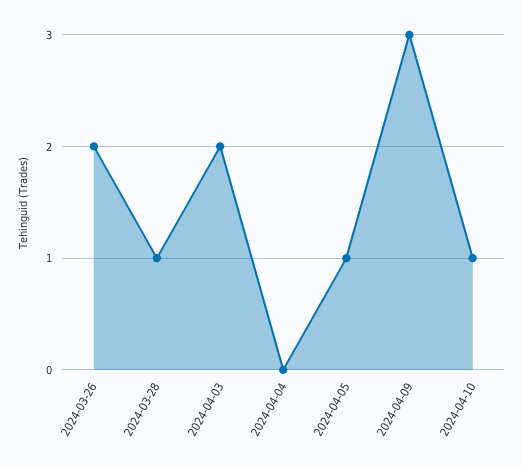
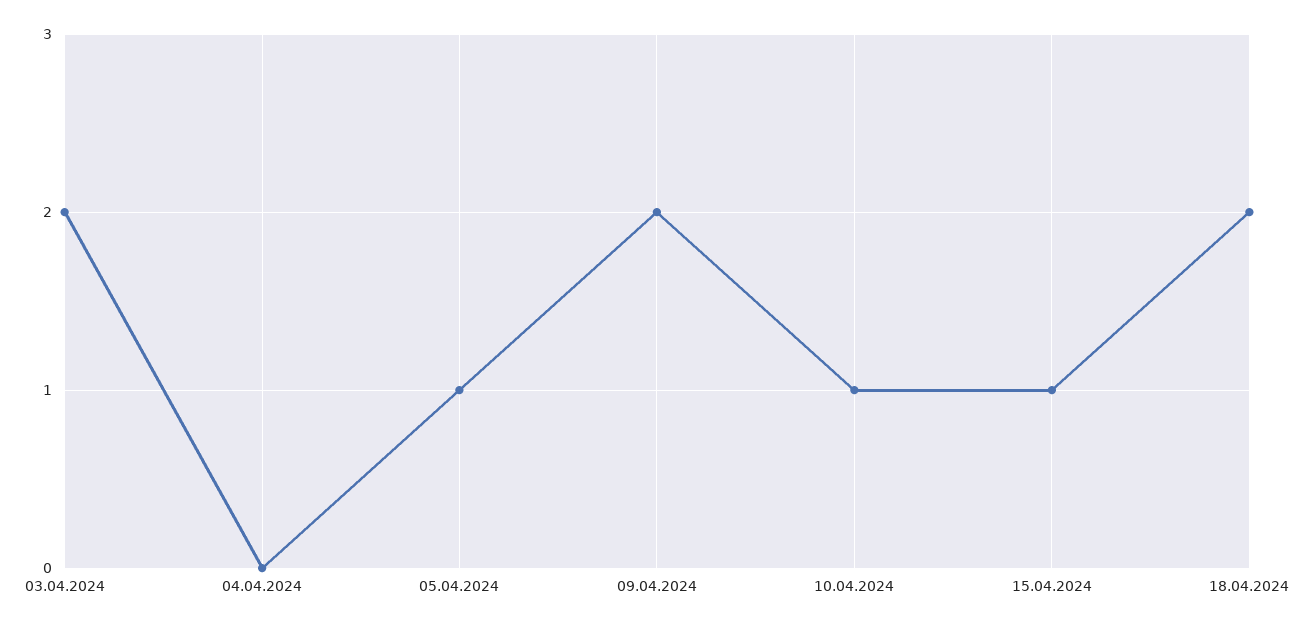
2024-03-26: 2 -> none
2024-03-28: 1 -> none
2024-04-09: 3 -> 2
15.04.2024: none -> 1
18.04.2024: none -> 2

